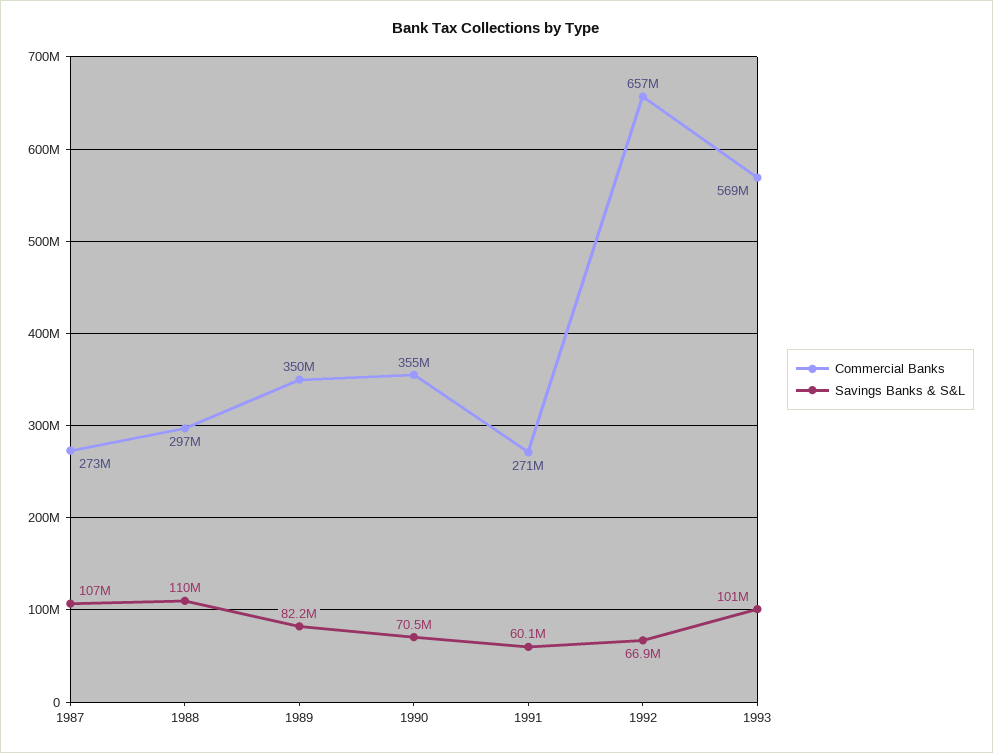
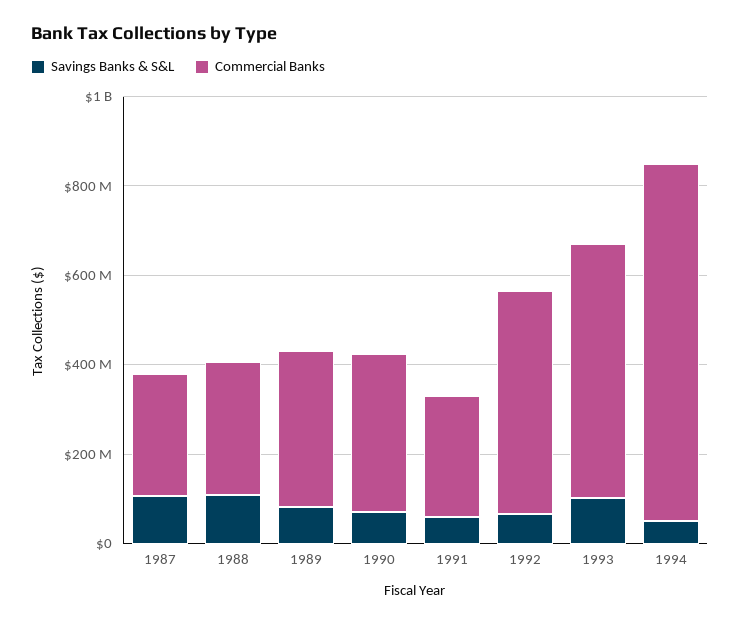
Commercial Banks, 1992: 657000000 -> 500000000
Savings Banks & S&L, 1994: none -> 50000000
Commercial Banks, 1994: none -> 800000000

